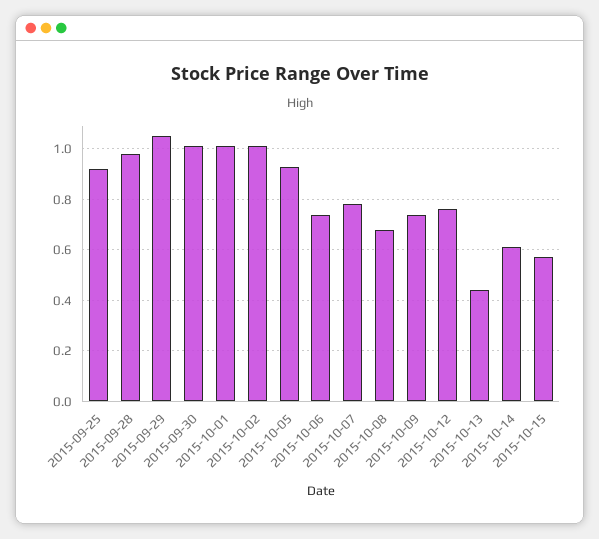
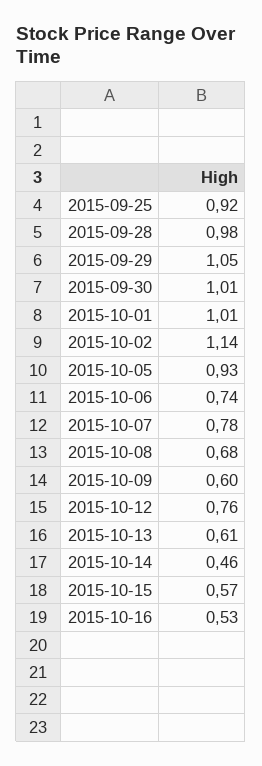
2015-10-02: 1 -> 1.14
2015-10-09: 0.75 -> 0.6
2015-10-13: 0.45 -> 0.61
2015-10-14: 0.6 -> 0.46
2015-10-16: none -> 0.53

